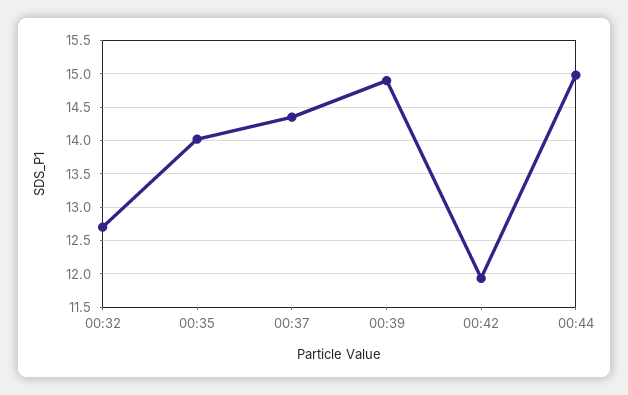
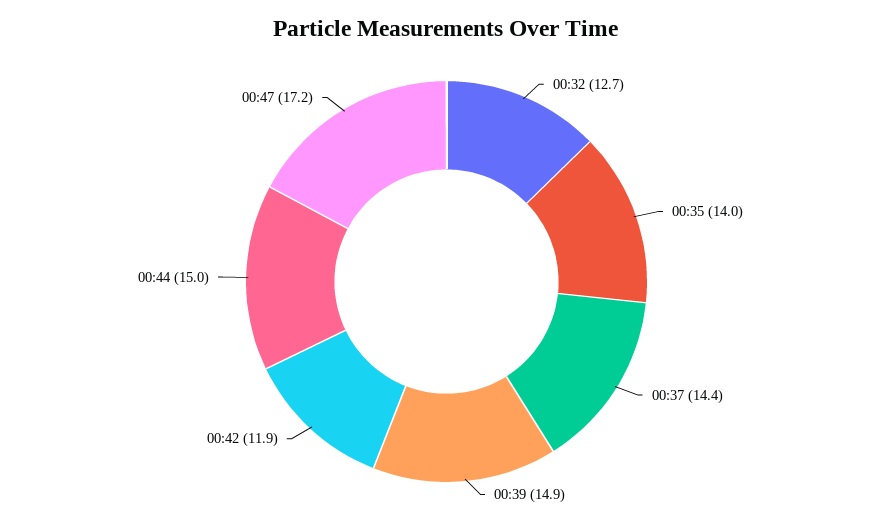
00:47: none -> 17.2

